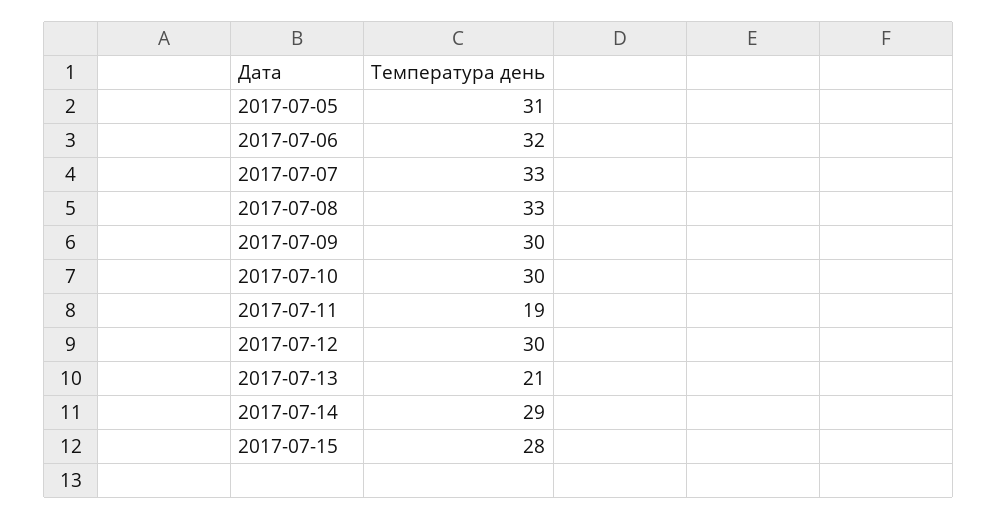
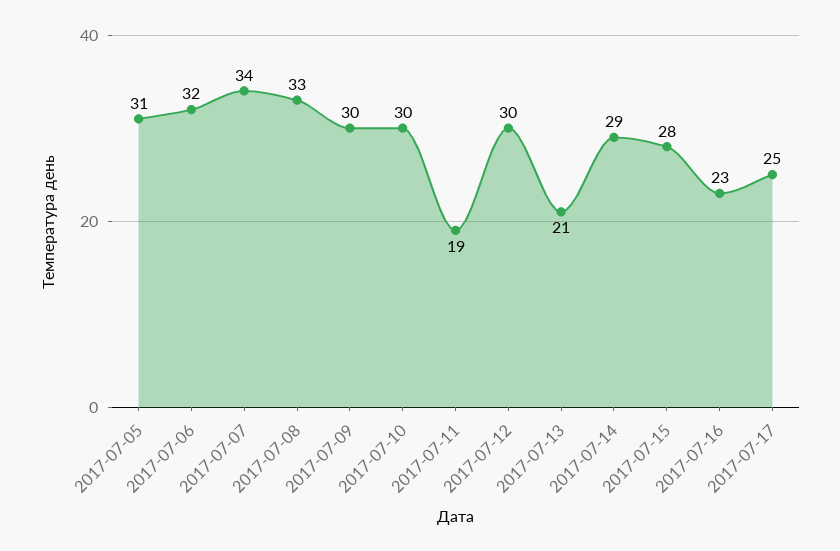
2017-07-07: 33 -> 34
2017-07-16: none -> 23
2017-07-17: none -> 25

